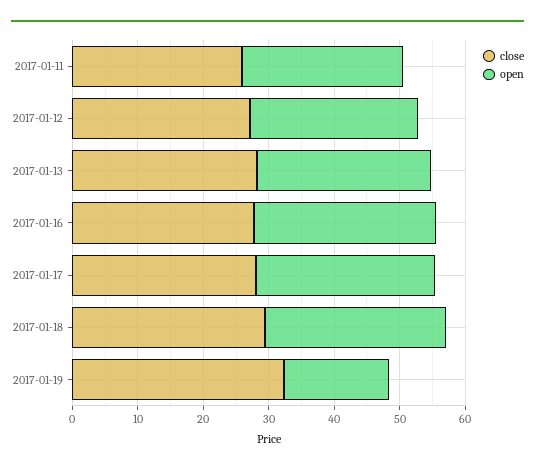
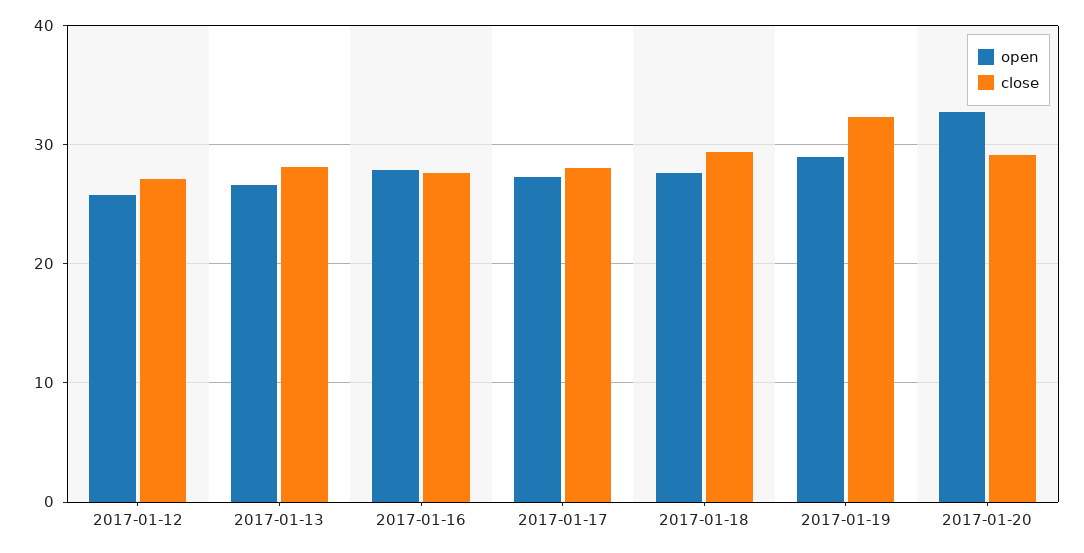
close, 2017-01-11: 26 -> none
open, 2017-01-11: 24 -> none
open, 2017-01-19: 16 -> 29
open, 2017-01-20: none -> 33
close, 2017-01-20: none -> 29

